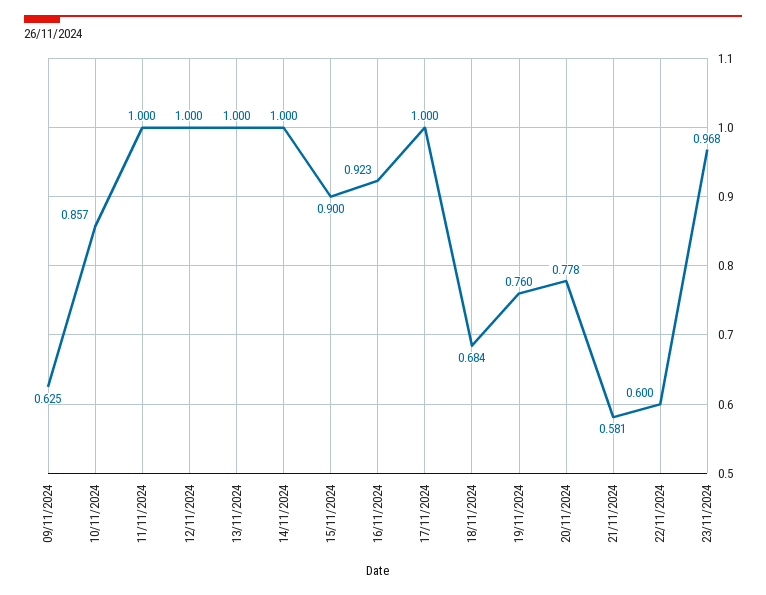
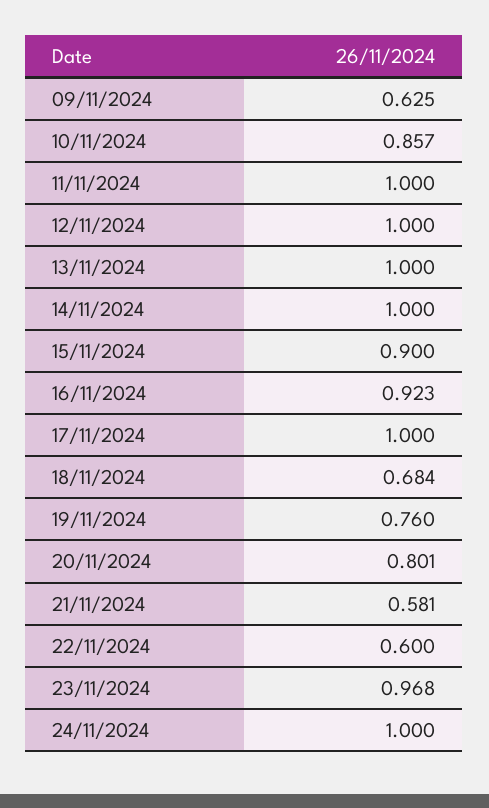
20/11/2024: 0.778 -> 0.801
24/11/2024: none -> 1

